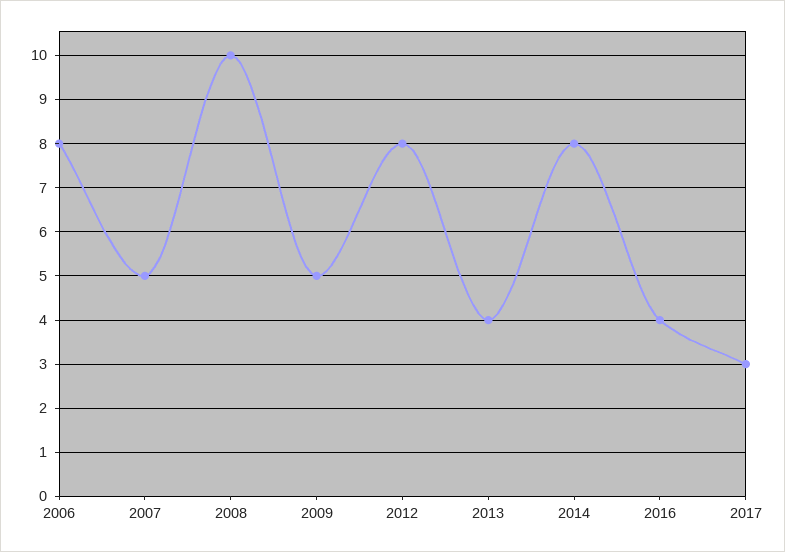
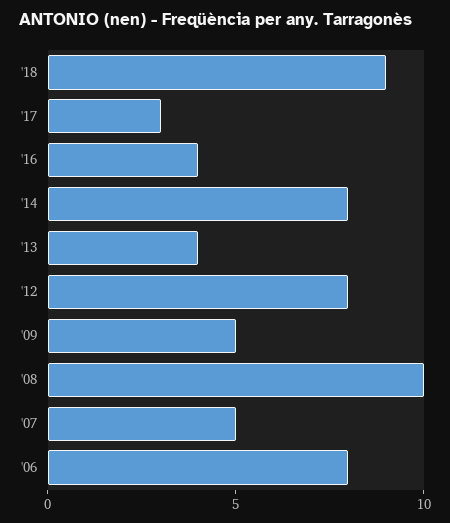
'18: none -> 9

